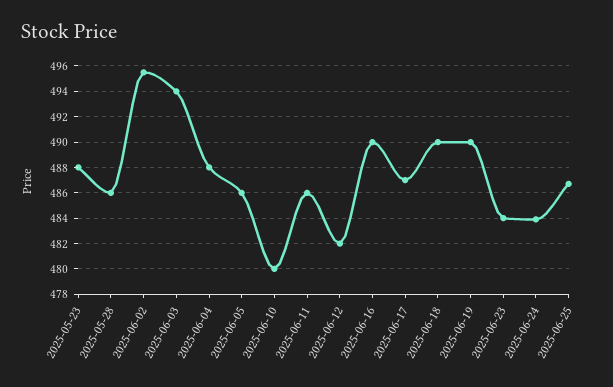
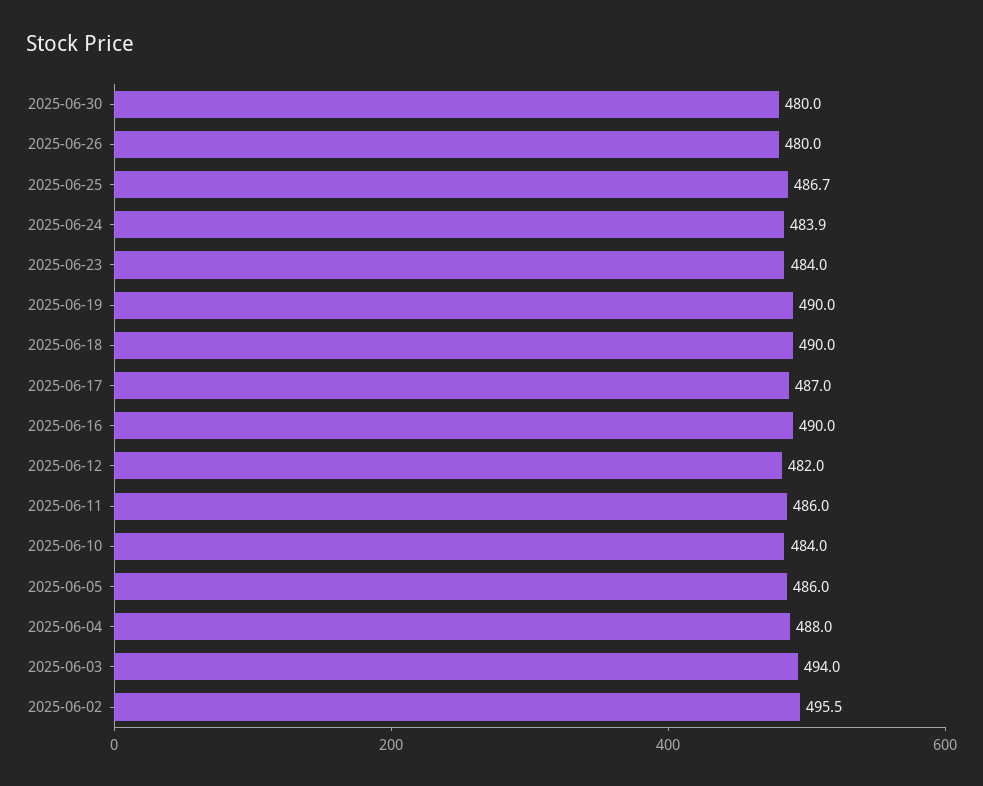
2025-05-23: 488 -> none
2025-05-28: 486 -> none
2025-06-10: 480 -> 484
2025-06-30: none -> 480
2025-06-26: none -> 480

